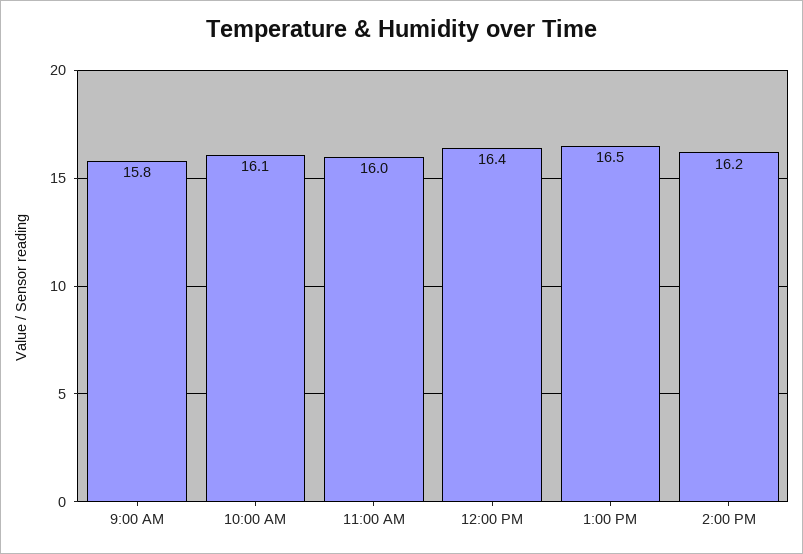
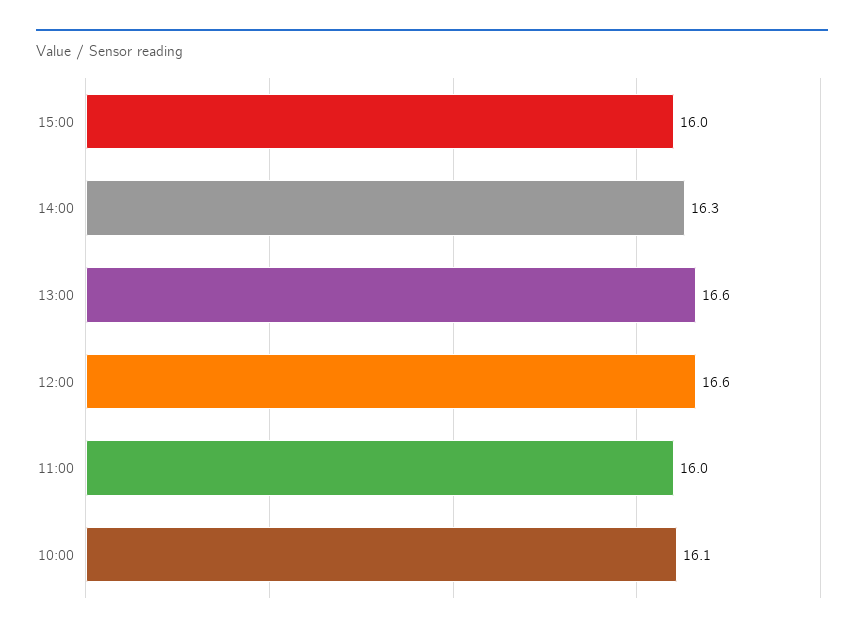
9:00 AM: 15.8 -> none
12:00 PM: 16.4 -> 16.6
1:00 PM: 16.5 -> 16.6
2:00 PM: 16.2 -> 16.3
15:00: none -> 16

